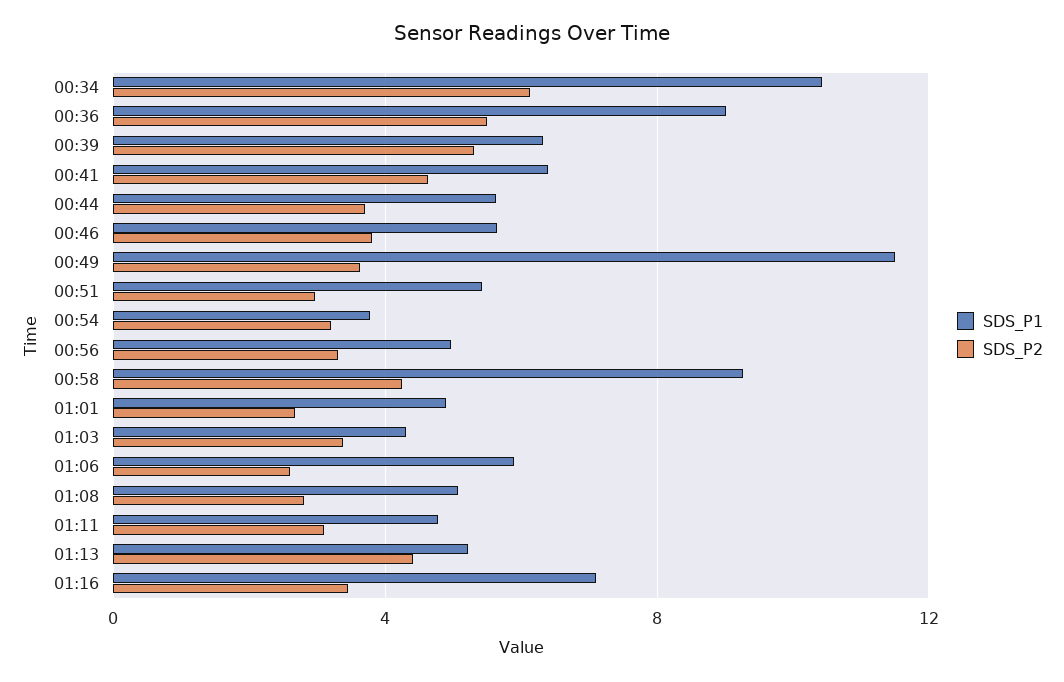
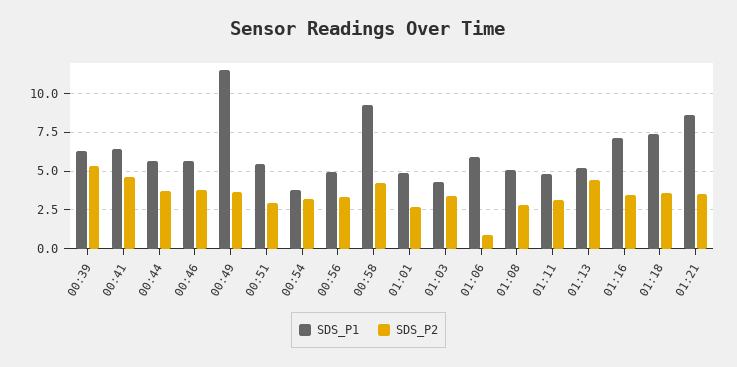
SDS_P1, 00:34: 10.5 -> none
SDS_P2, 00:34: 6 -> none
SDS_P1, 00:36: 9 -> none
SDS_P2, 00:36: 5.5 -> none
SDS_P2, 01:06: 2.5 -> 1
SDS_P1, 01:18: none -> 7.5
SDS_P2, 01:18: none -> 3.5
SDS_P1, 01:21: none -> 8.5
SDS_P2, 01:21: none -> 3.5

